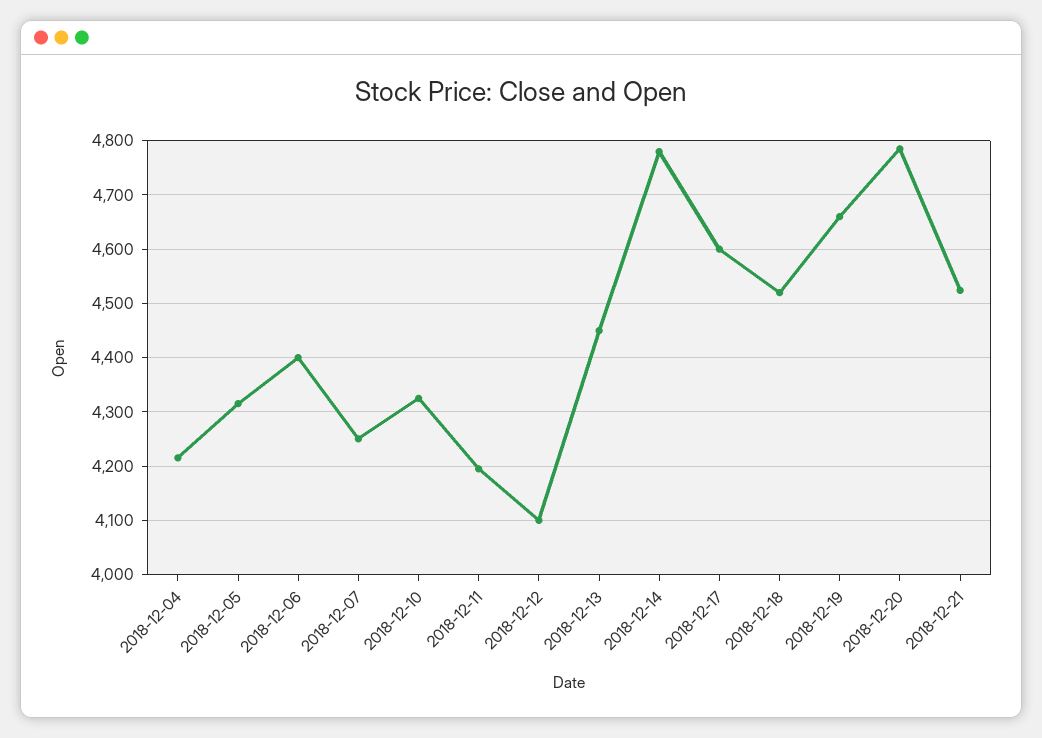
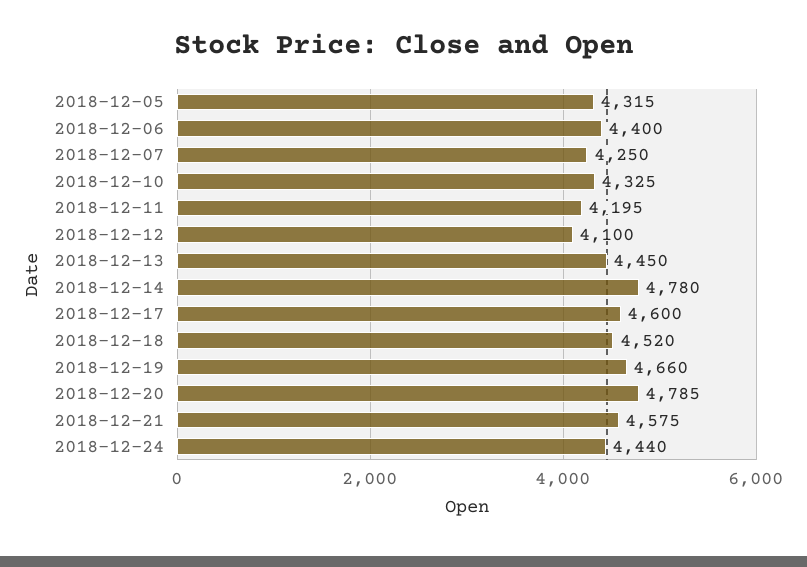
2018-12-04: 4220 -> none
2018-12-21: 4520 -> 4575
2018-12-24: none -> 4440

